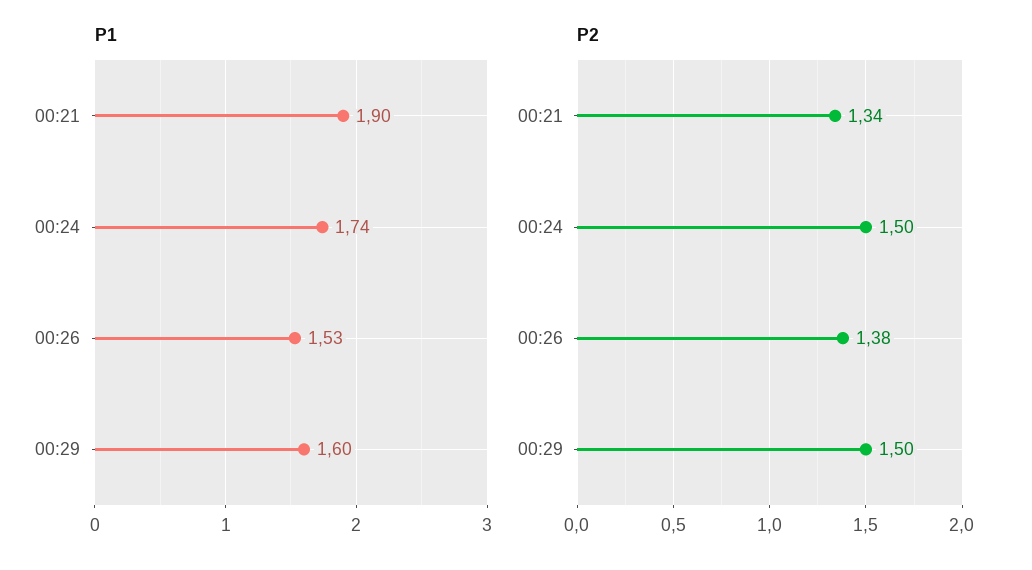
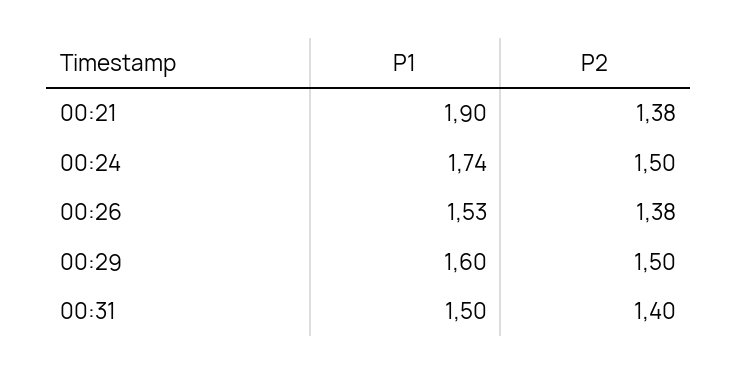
P2, 00:21: 1.34 -> 1.38
P1, 00:31: none -> 1.5
P2, 00:31: none -> 1.4

